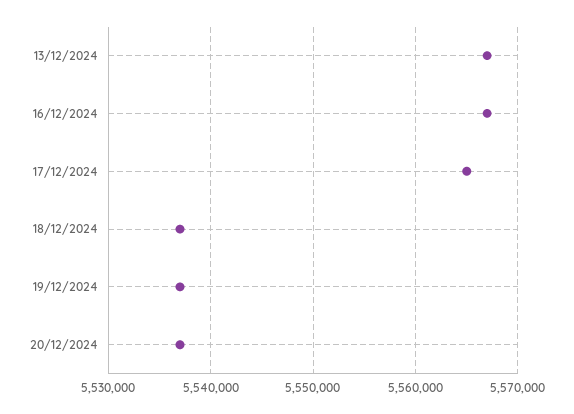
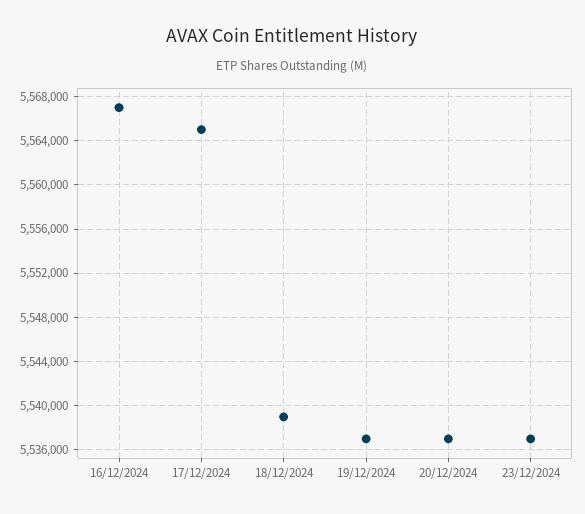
13/12/2024: 5567000 -> none
18/12/2024: 5537000 -> 5539000
23/12/2024: none -> 5537000

